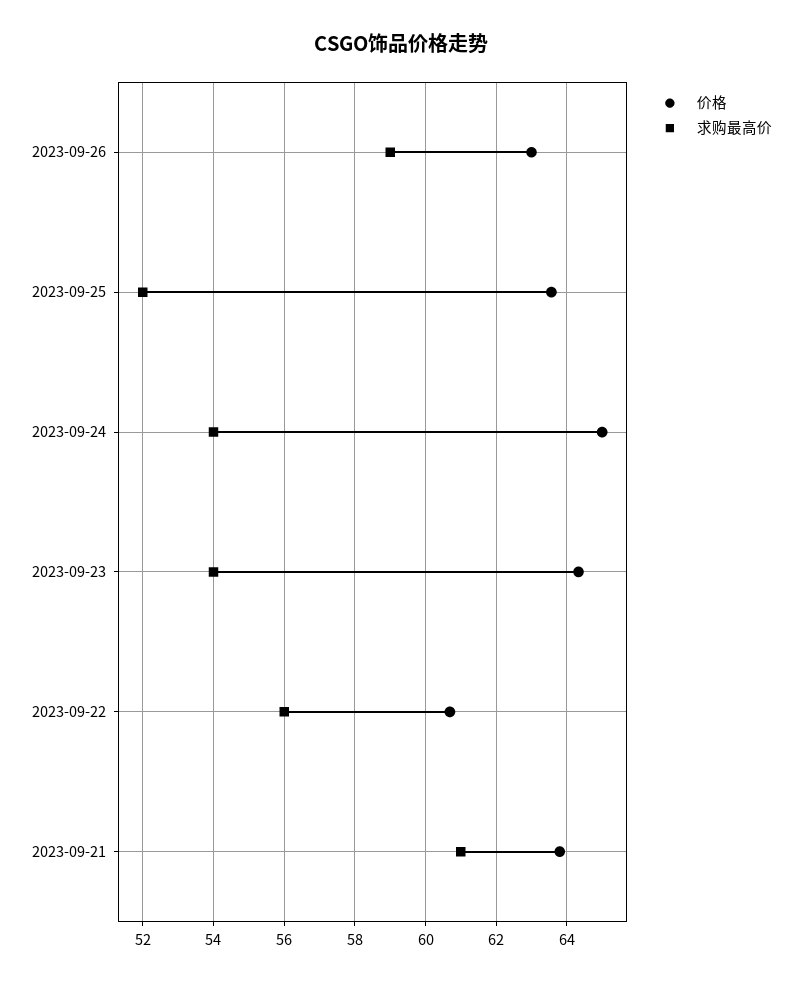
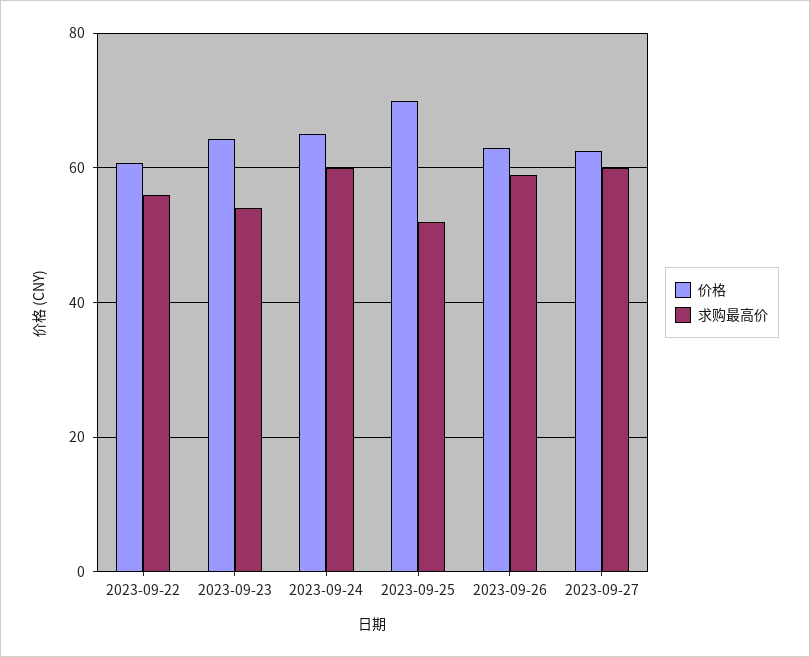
价格, 2023-09-25: 63.6 -> 70
求购最高价, 2023-09-24: 54 -> 60
价格, 2023-09-21: 63.8 -> none
求购最高价, 2023-09-21: 61 -> none
价格, 2023-09-27: none -> 62
求购最高价, 2023-09-27: none -> 60

